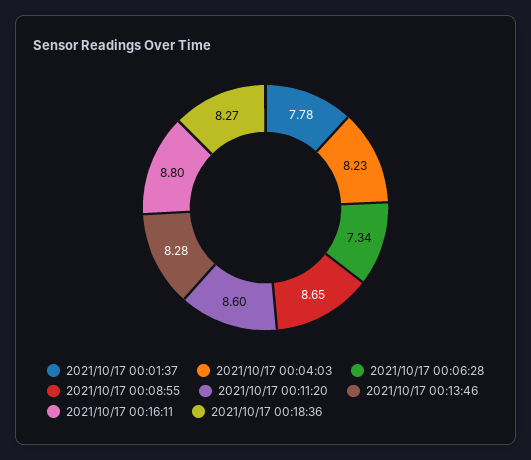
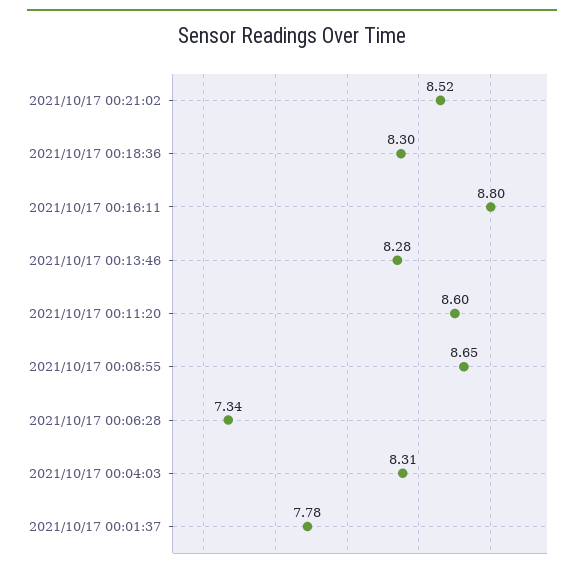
2021/10/17 00:04:03: 8.23 -> 8.31
2021/10/17 00:18:36: 8.27 -> 8.3
2021/10/17 00:21:02: none -> 8.52

